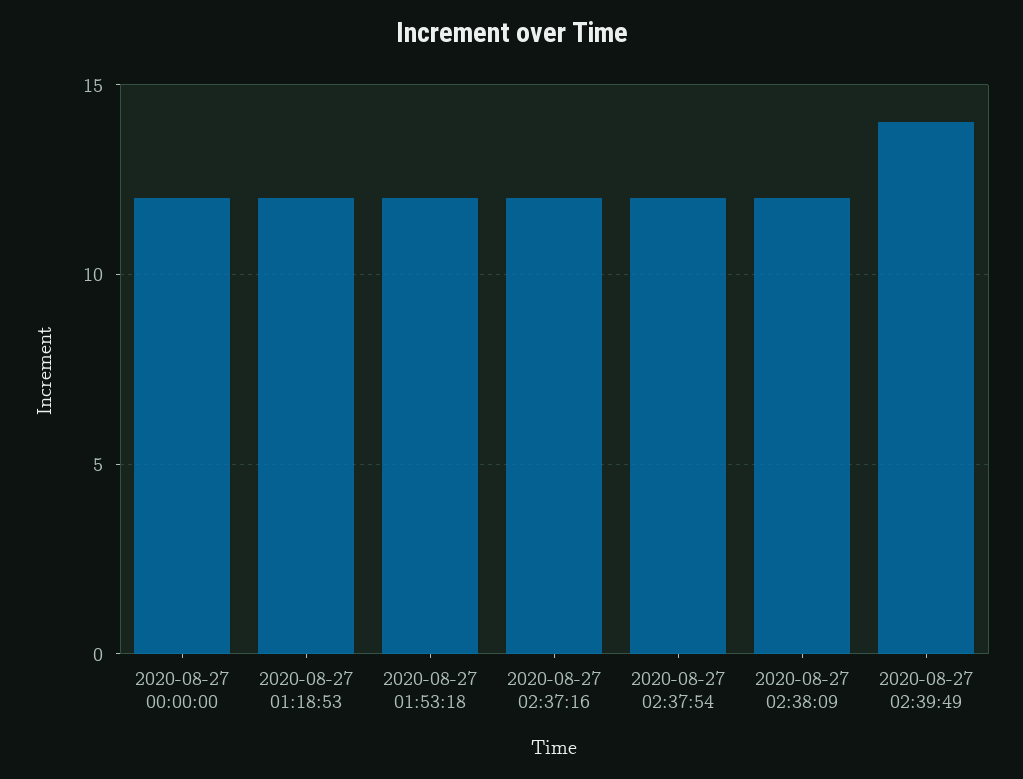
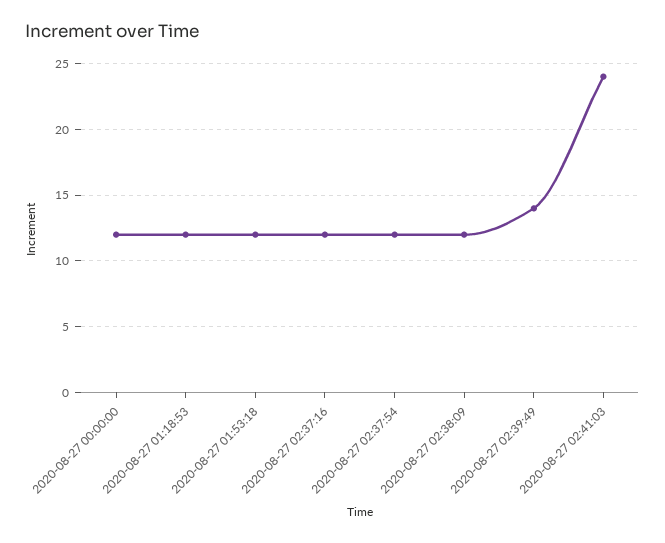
2020-08-27 02:41:03: none -> 24

